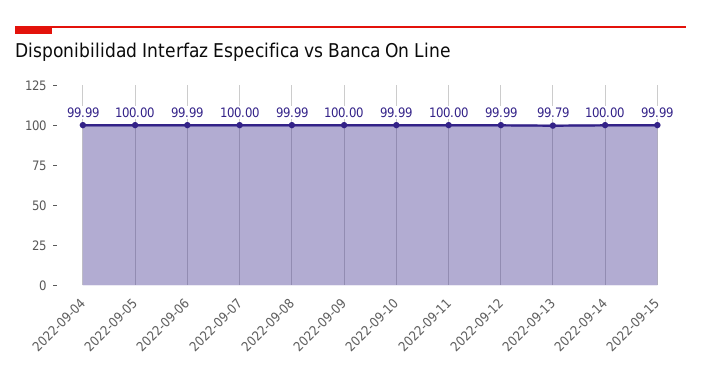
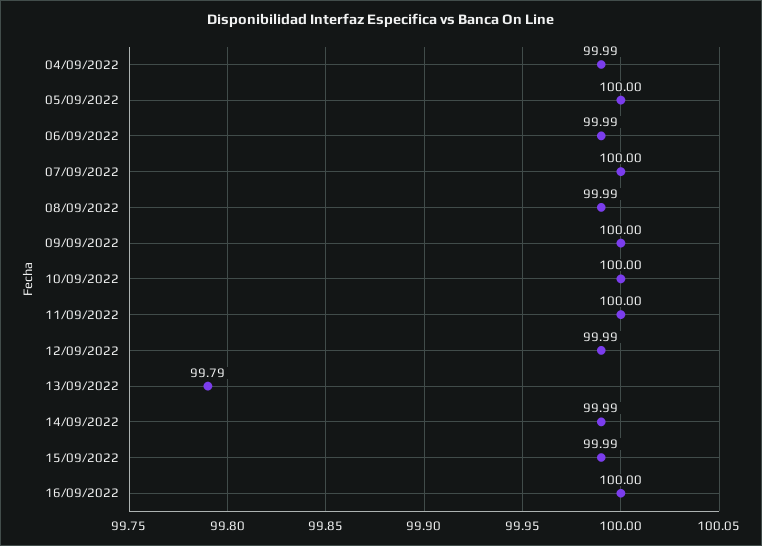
2022-09-10: 99.99 -> 100
2022-09-14: 100 -> 99.99
16/09/2022: none -> 100

